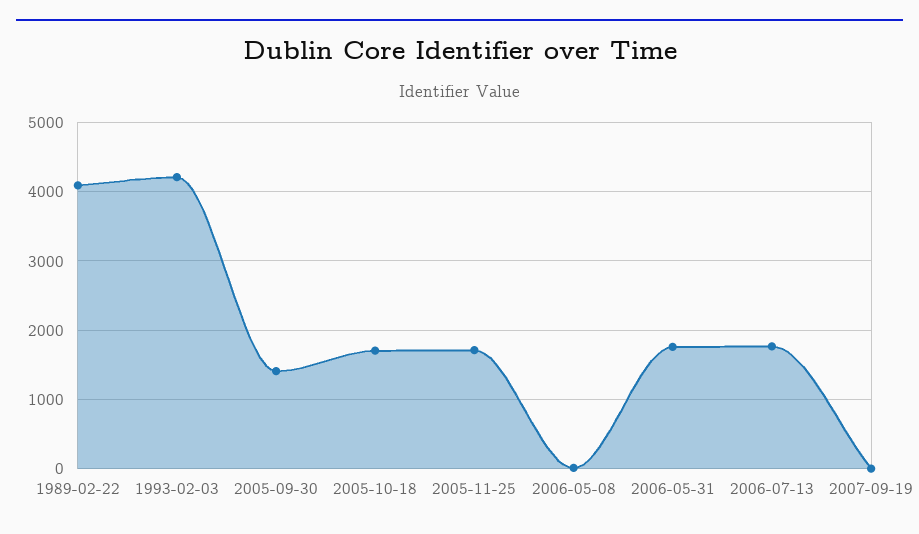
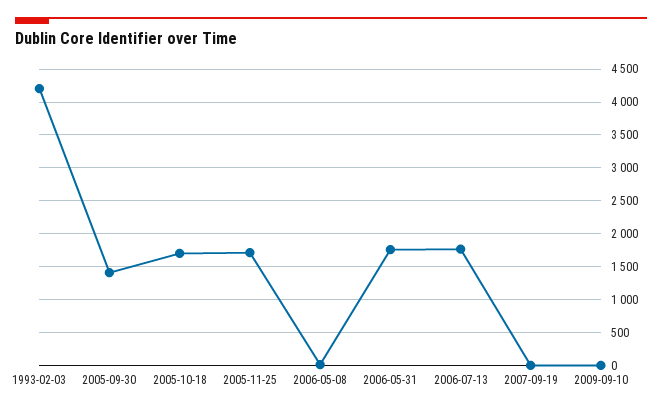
1989-02-22: 4100 -> none
2009-09-10: none -> 0

